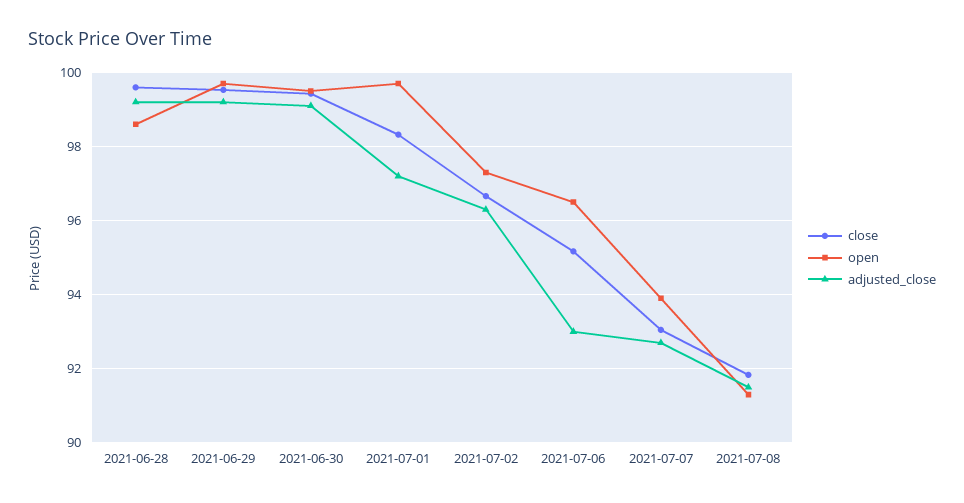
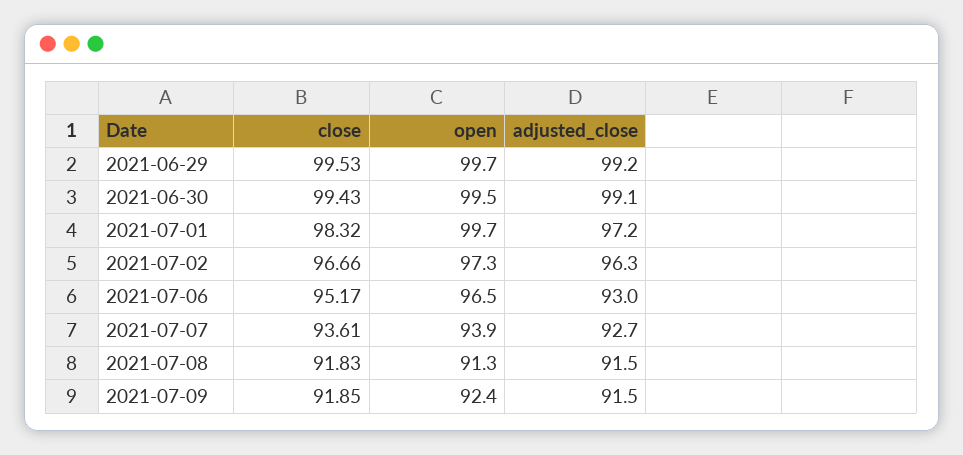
close, 2021-06-28: 99.6 -> none
open, 2021-06-28: 98.6 -> none
adjusted_close, 2021-06-28: 99.2 -> none
close, 2021-07-07: 93 -> 93.61
close, 2021-07-09: none -> 91.85
open, 2021-07-09: none -> 92.4
adjusted_close, 2021-07-09: none -> 91.5

